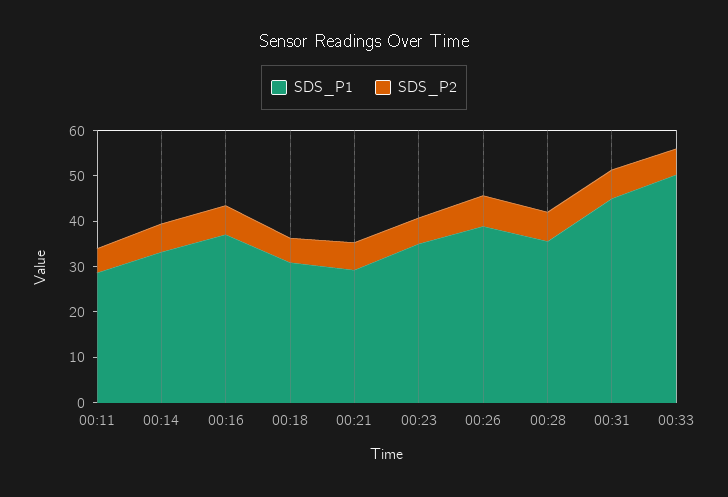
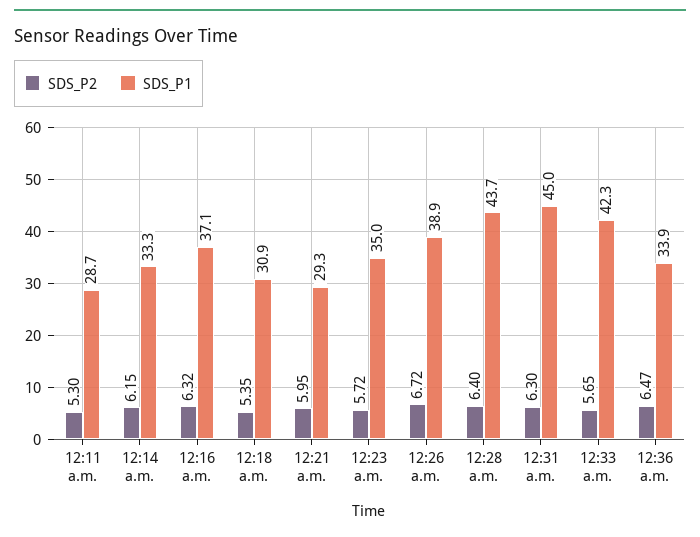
SDS_P1, 00:28: 36 -> 43.7
SDS_P1, 00:33: 50 -> 42.3
SDS_P2, 12:36 a.m.: none -> 6.47
SDS_P1, 12:36 a.m.: none -> 33.9

